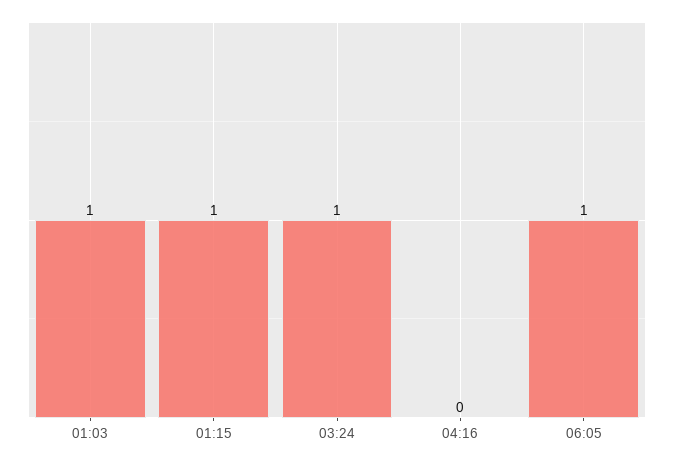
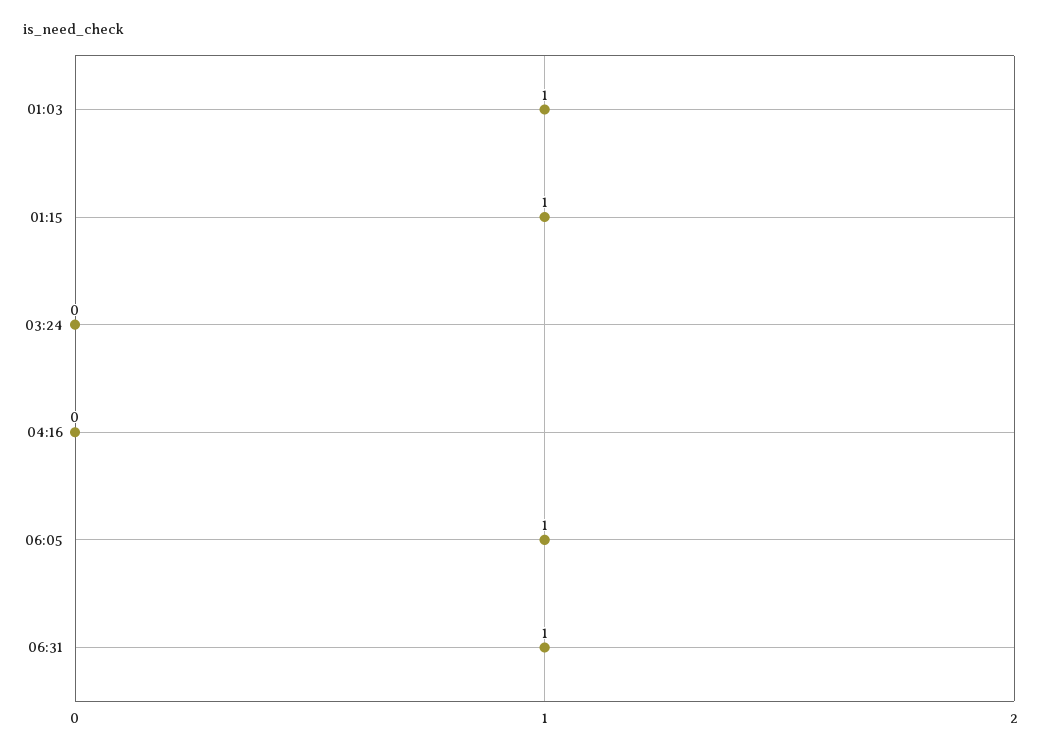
03:24: 1 -> 0
06:31: none -> 1

